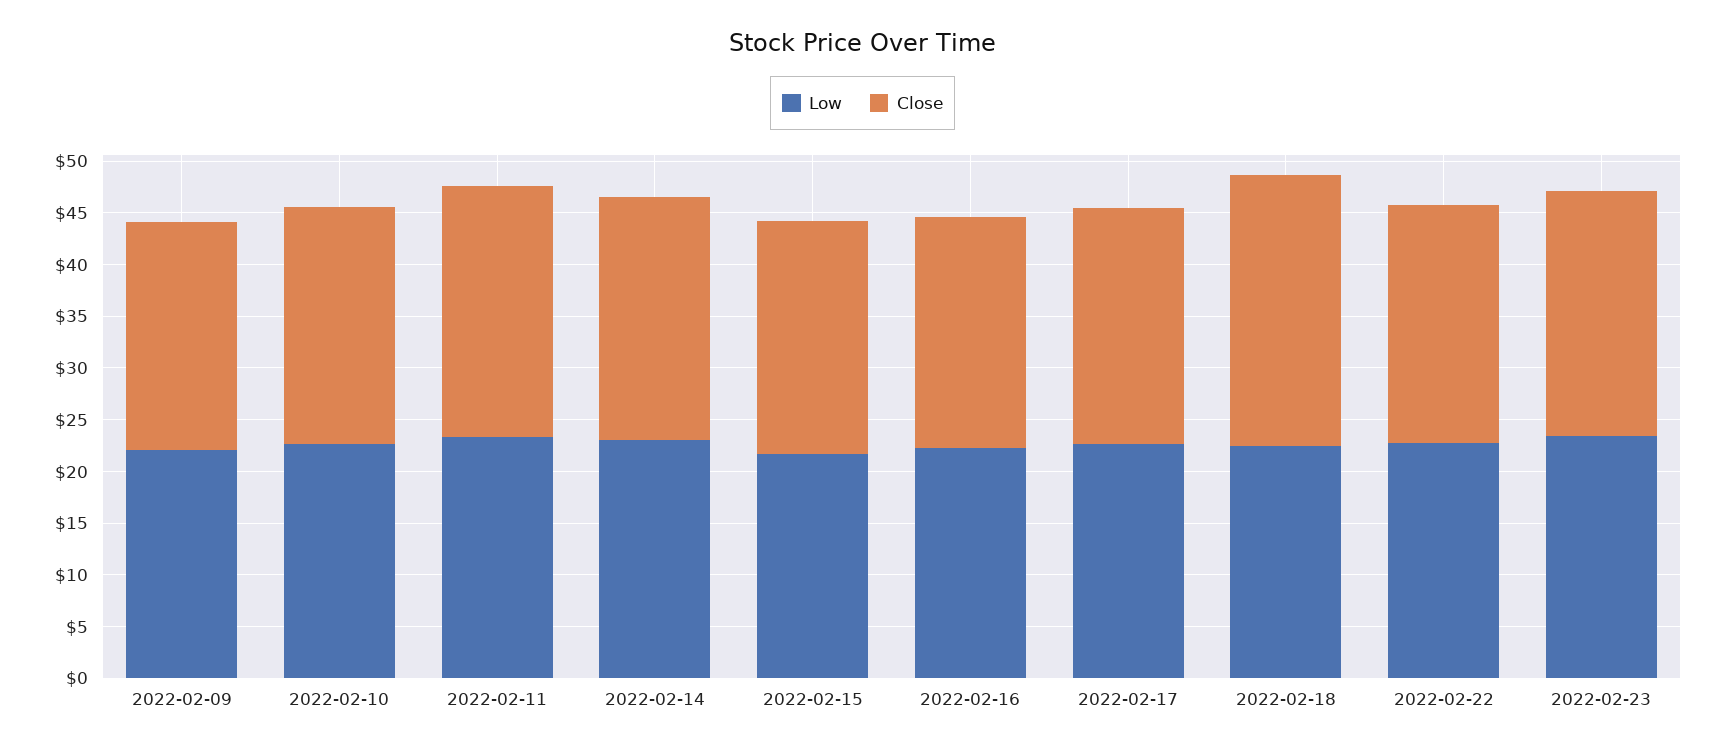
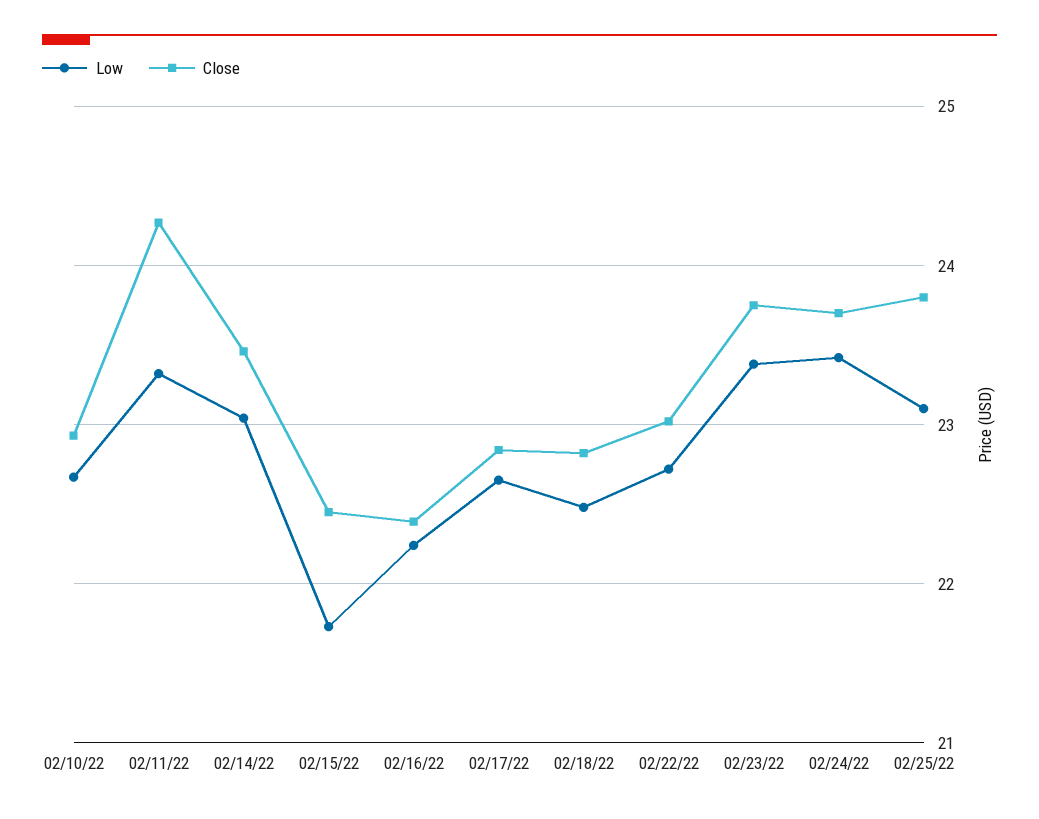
Low, 2022-02-09: 22 -> none
Close, 2022-02-09: 22 -> none
Close, 2022-02-18: 26 -> 22.8
Low, 02/24/22: none -> 23.4
Close, 02/24/22: none -> 23.7
Low, 02/25/22: none -> 23.1
Close, 02/25/22: none -> 23.8

